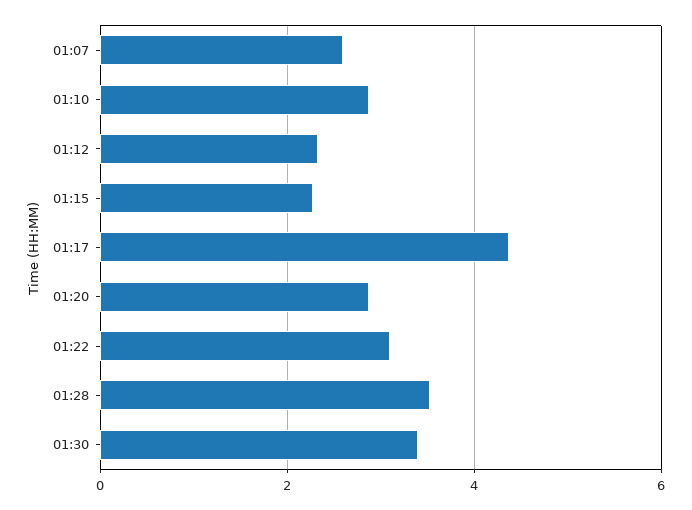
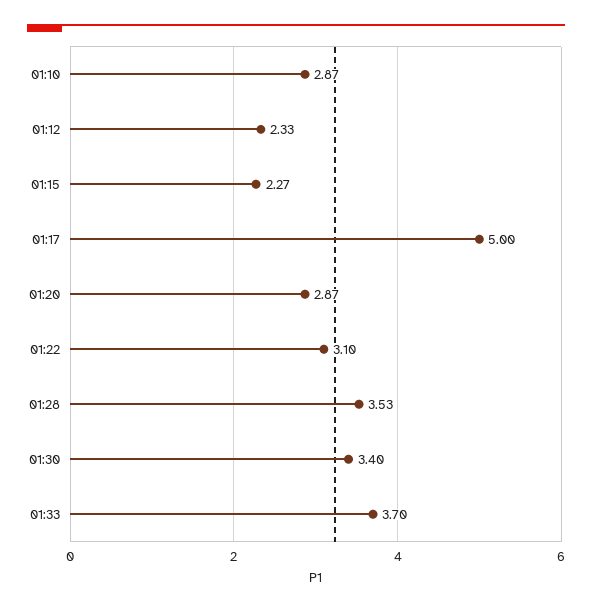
01:07: 2.6 -> none
01:17: 4.4 -> 5
01:33: none -> 3.7

